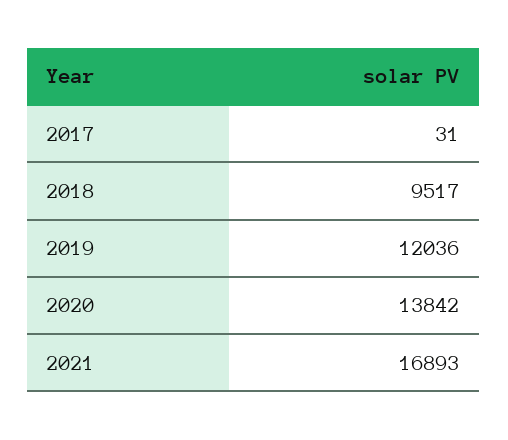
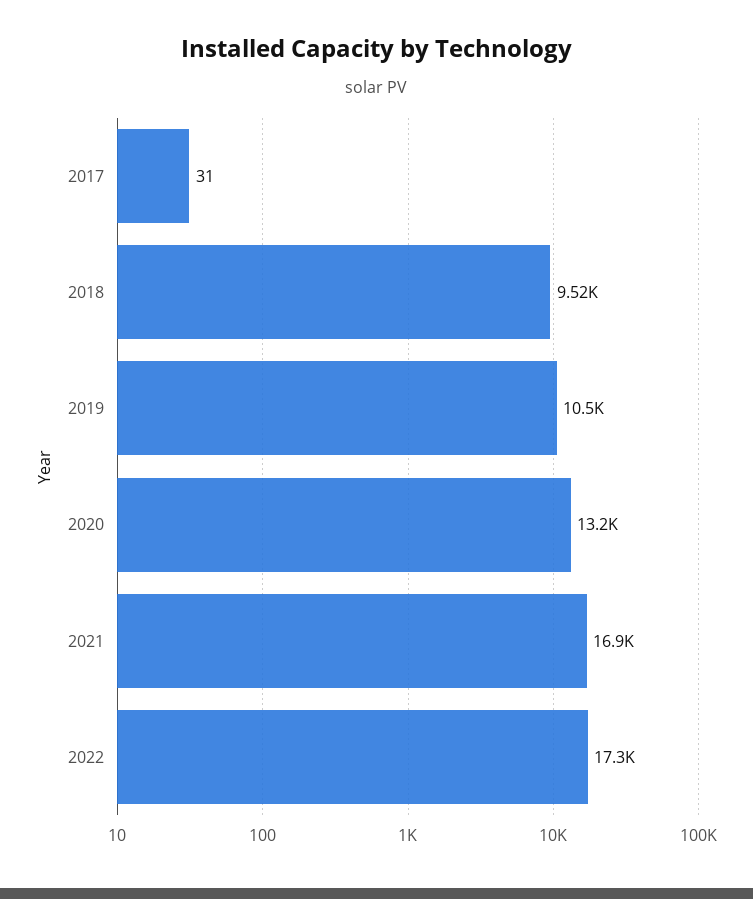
2019: 12036 -> 10500
2020: 13842 -> 13200
2022: none -> 17300

